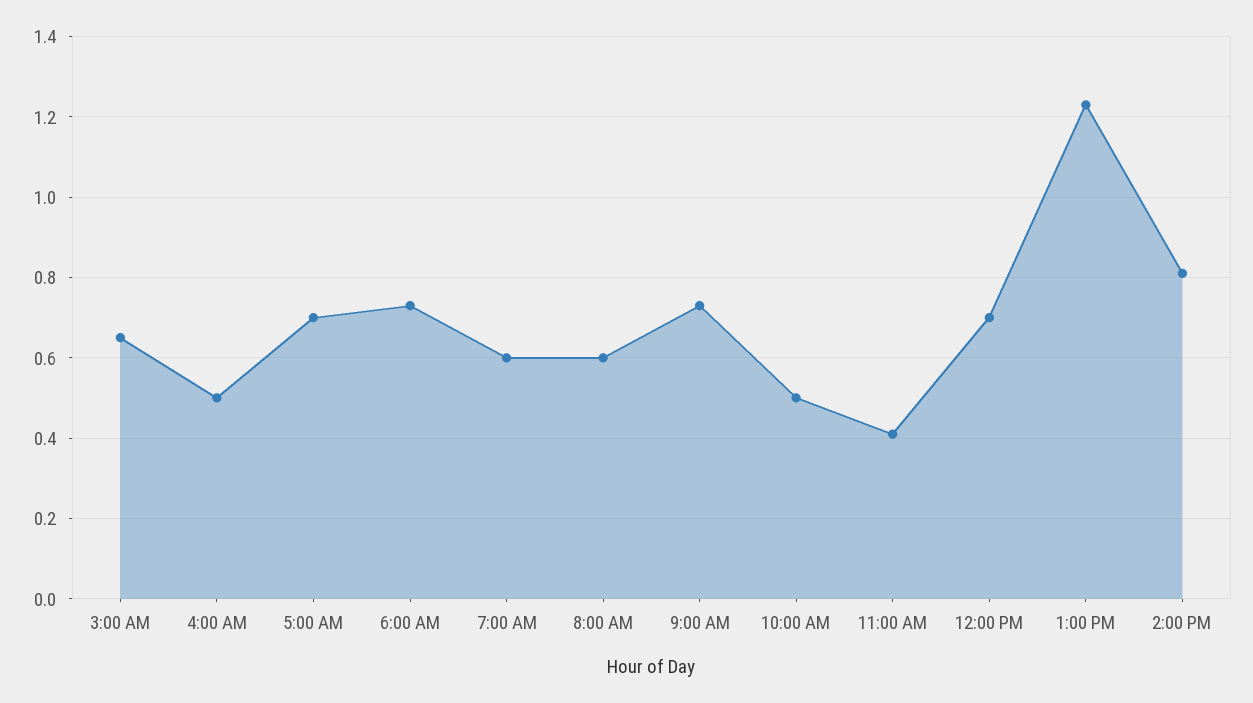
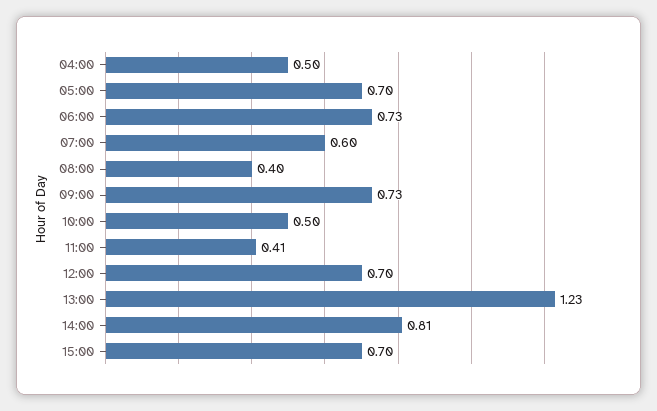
3:00 AM: 0.65 -> none
8:00 AM: 0.6 -> 0.4
15:00: none -> 0.7

